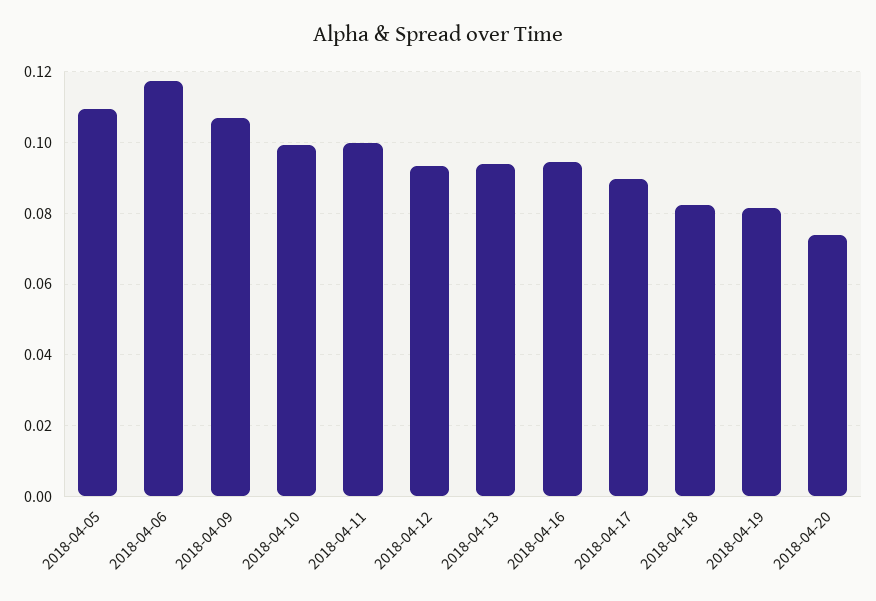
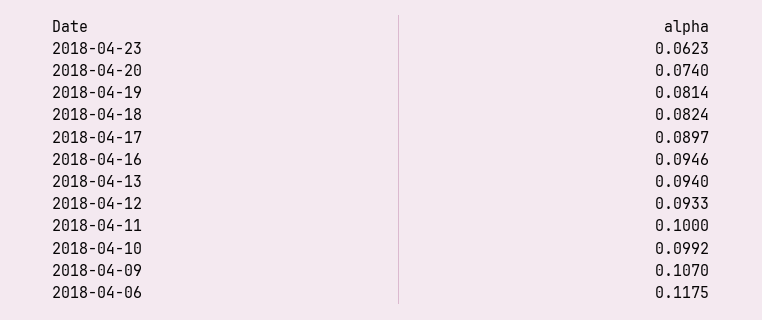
2018-04-05: 0.11 -> none
2018-04-23: none -> 0.0623

